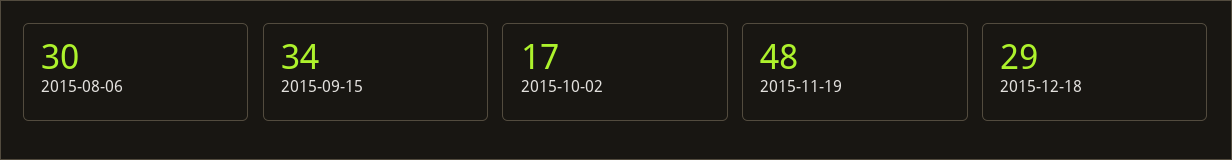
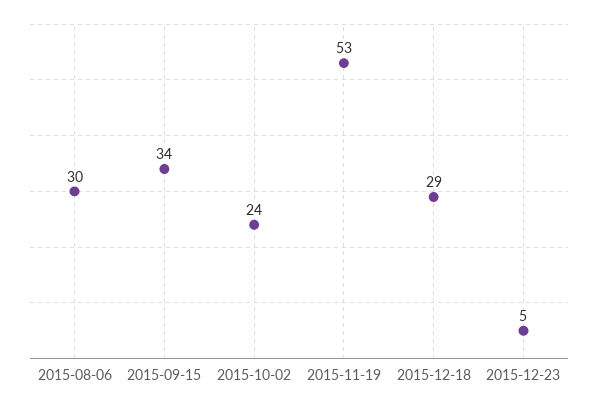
2015-10-02: 17 -> 24
2015-11-19: 48 -> 53
2015-12-23: none -> 5

